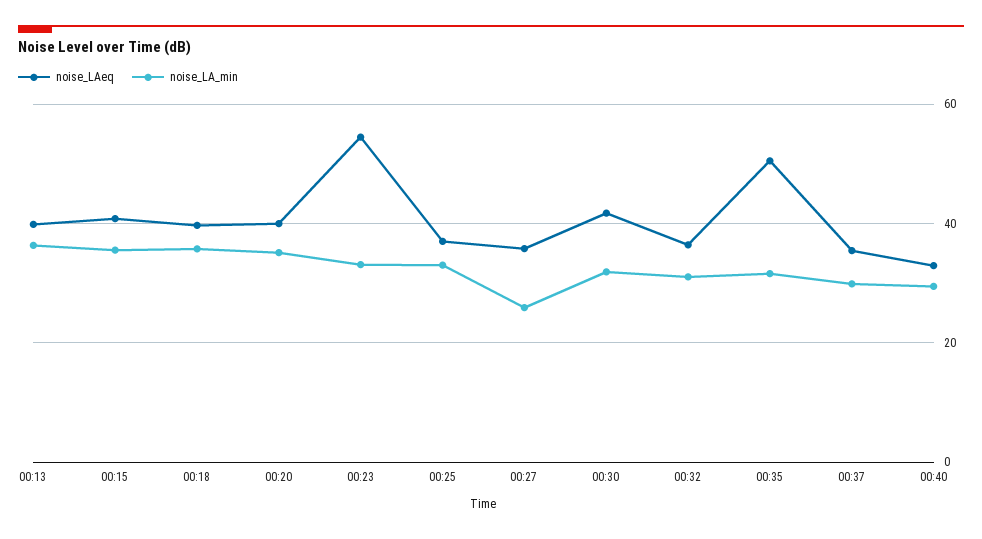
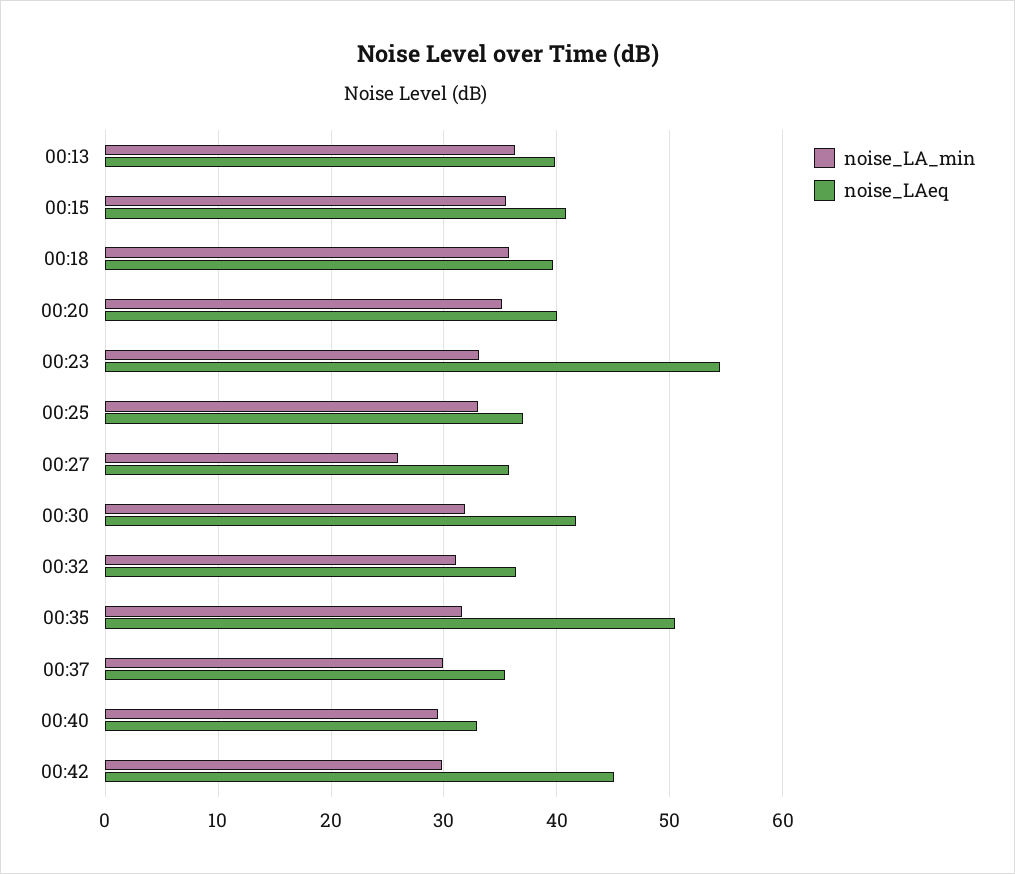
noise_LA_min, 00:42: none -> 30
noise_LAeq, 00:42: none -> 45

